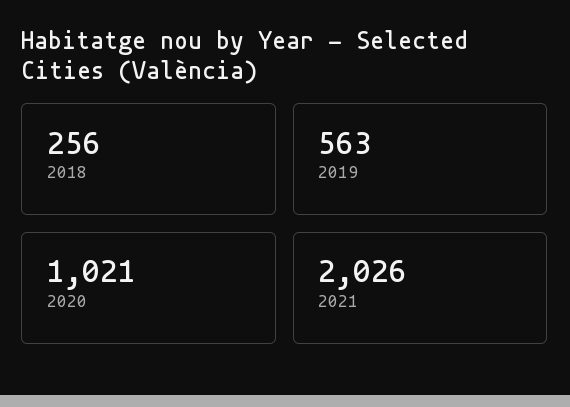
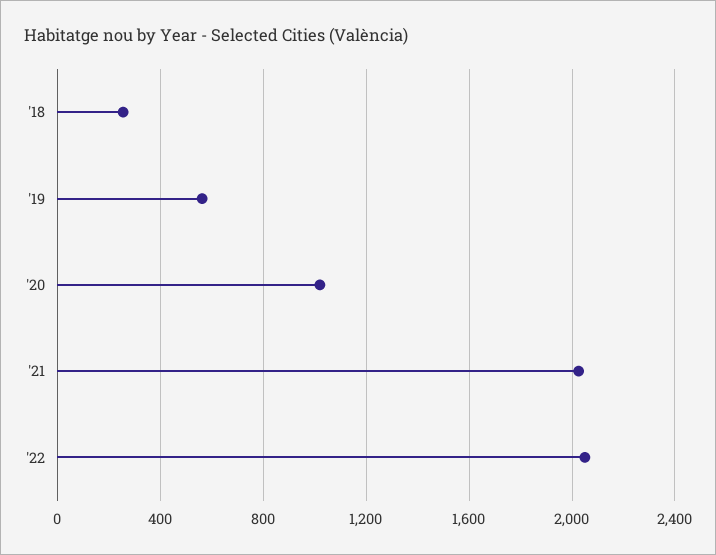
'22: none -> 2050

